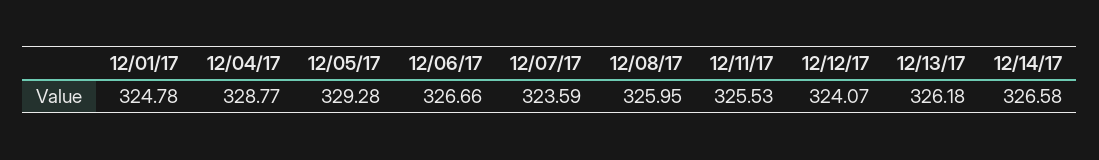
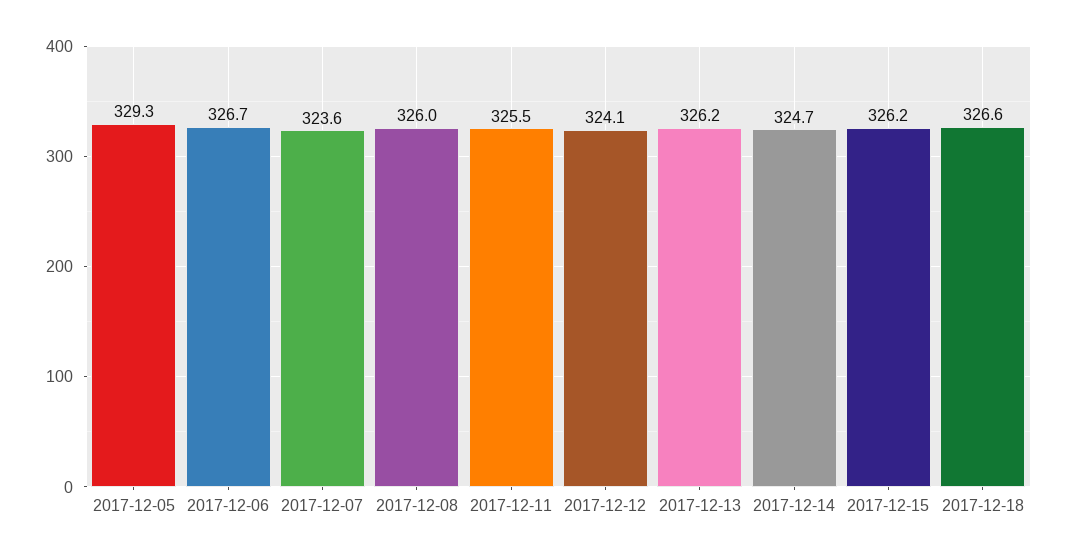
12/01/17: 324.78 -> none
12/04/17: 328.77 -> none
12/14/17: 326.58 -> 324.7
2017-12-15: none -> 326.2
2017-12-18: none -> 326.6

